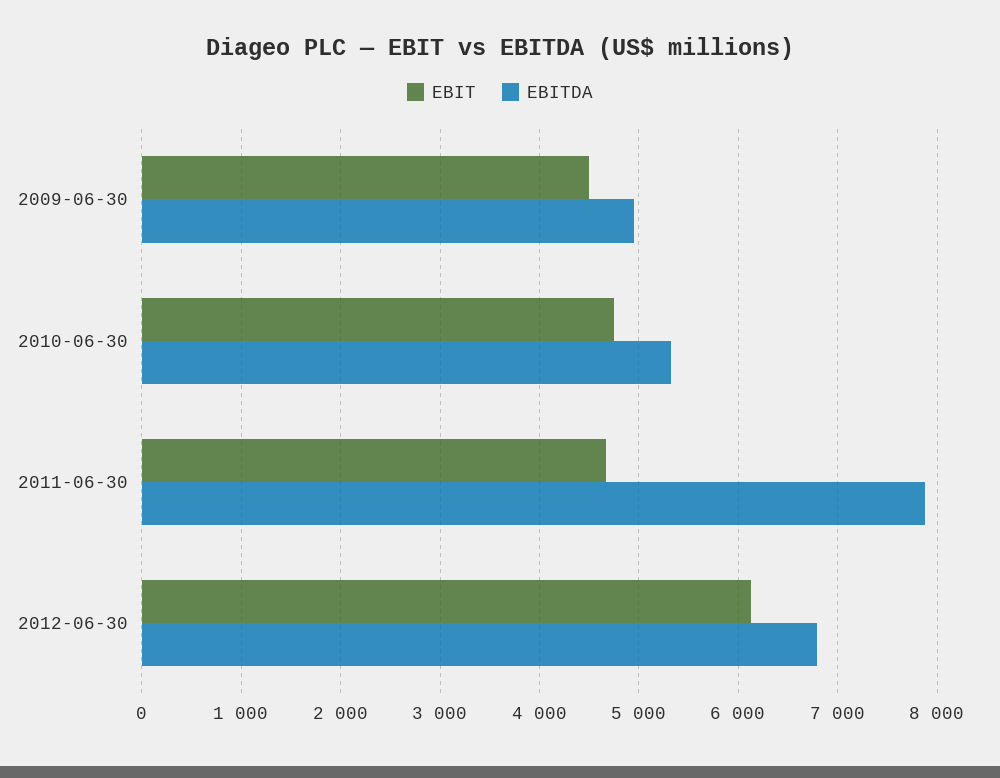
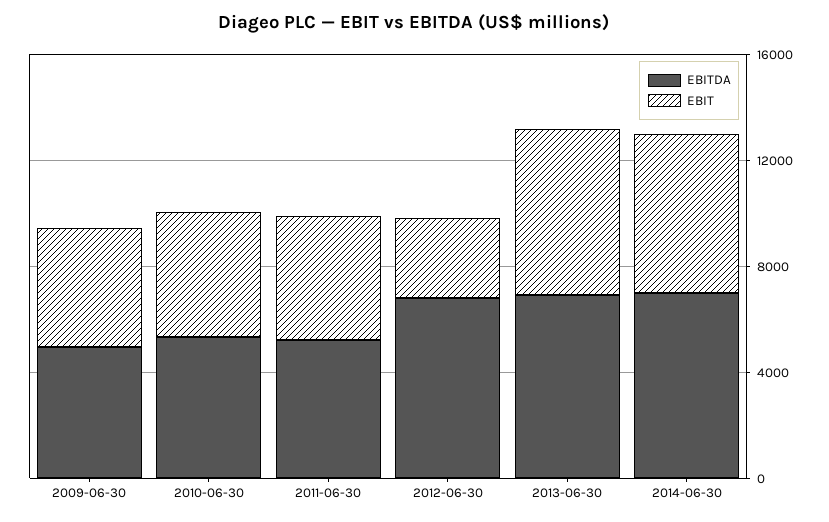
EBITDA, 2011-06-30: 7900 -> 5000
EBIT, 2012-06-30: 6100 -> 3000
EBITDA, 2013-06-30: none -> 7000
EBIT, 2013-06-30: none -> 6000
EBITDA, 2014-06-30: none -> 7000
EBIT, 2014-06-30: none -> 6000

